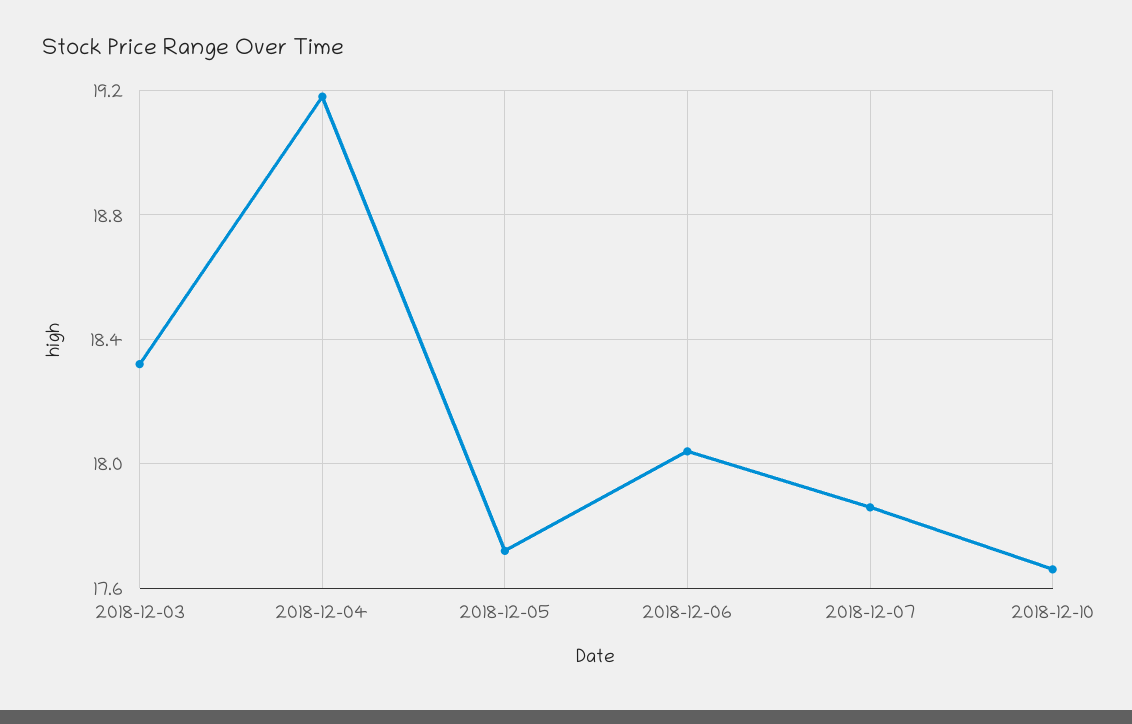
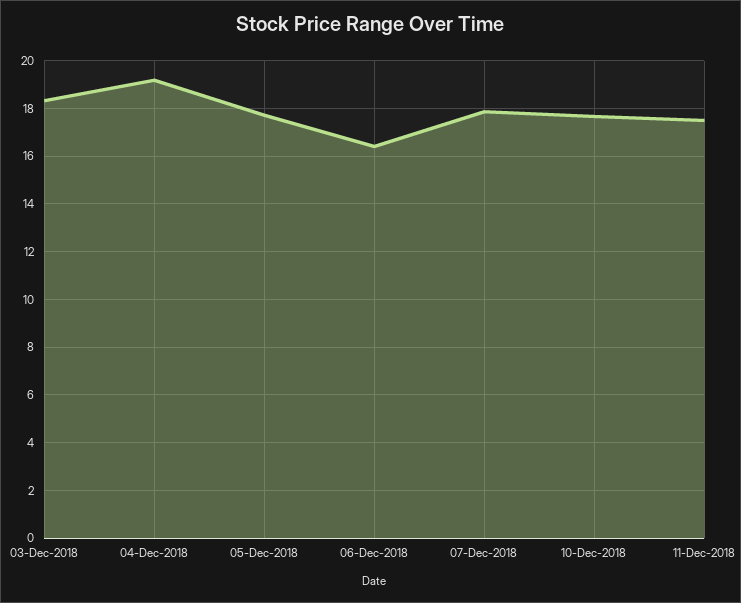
2018-12-06: 18.05 -> 16.5
11-Dec-2018: none -> 17.5

